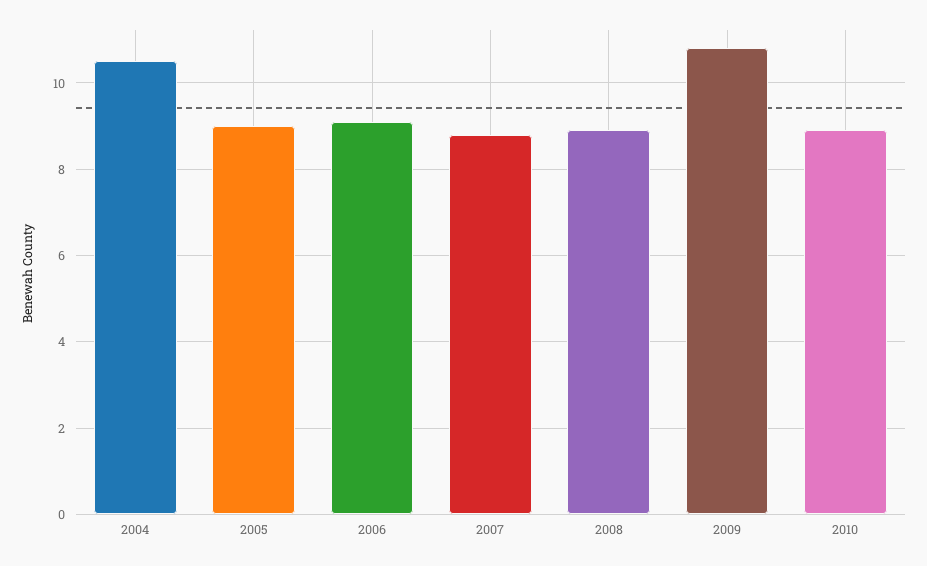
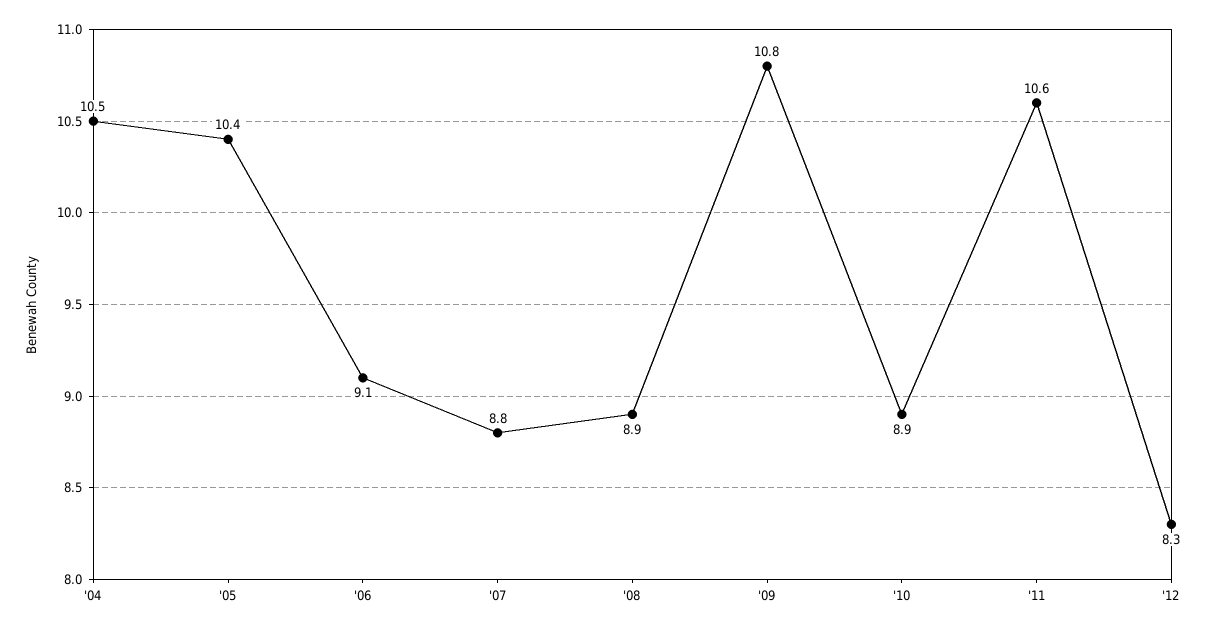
2005: 9 -> 10.4
'11: none -> 10.6
'12: none -> 8.3

